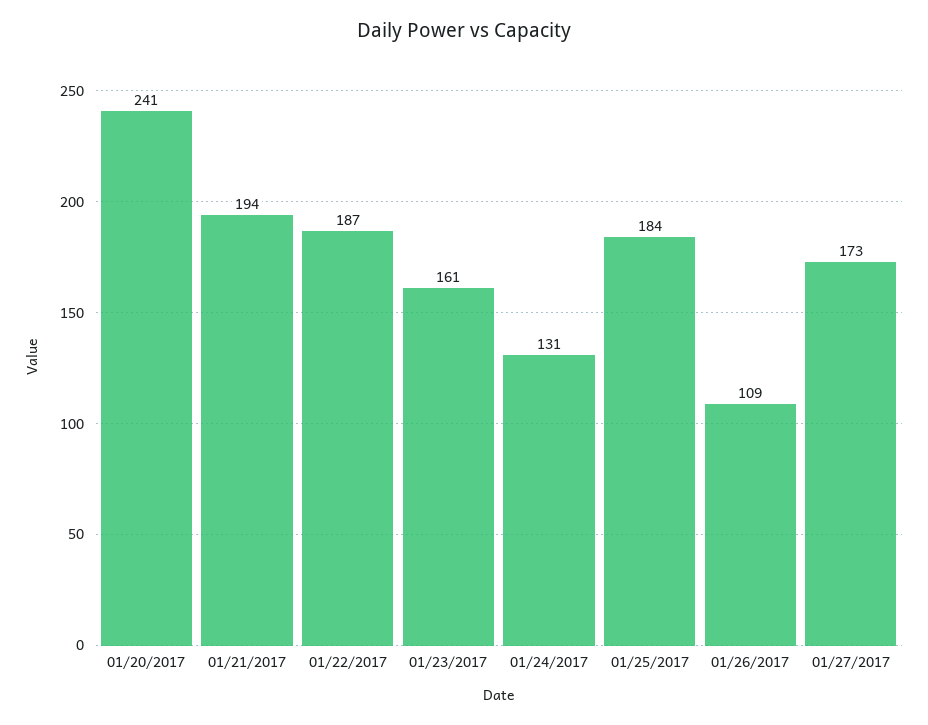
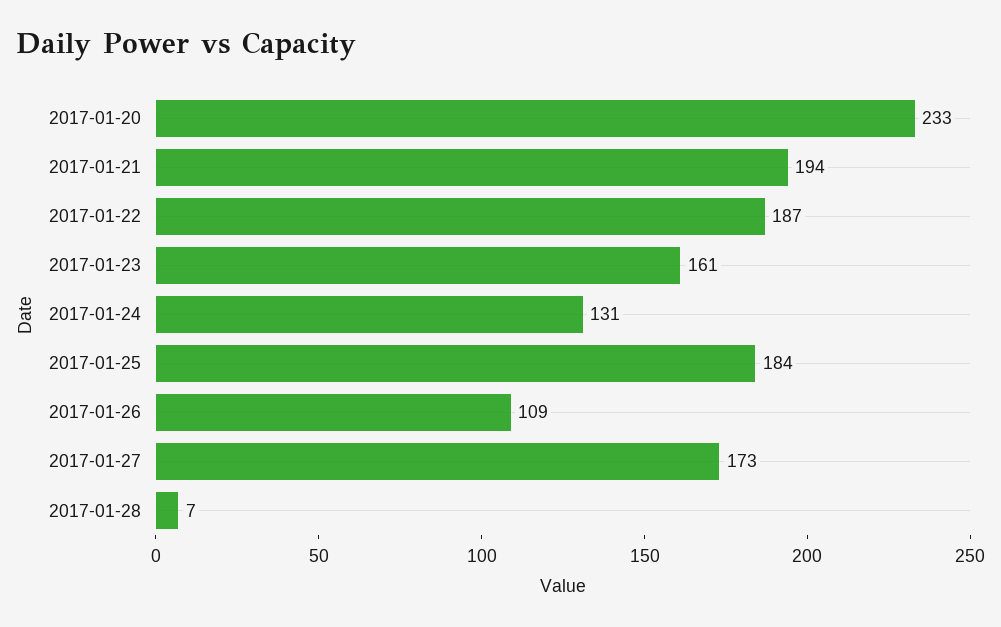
01/20/2017: 241 -> 233
2017-01-28: none -> 7

